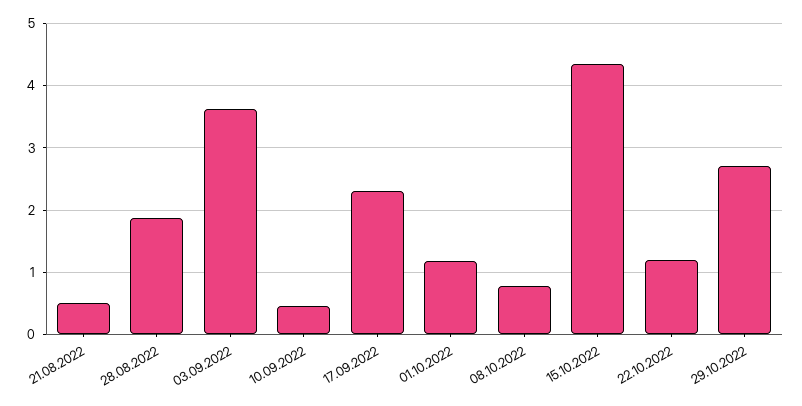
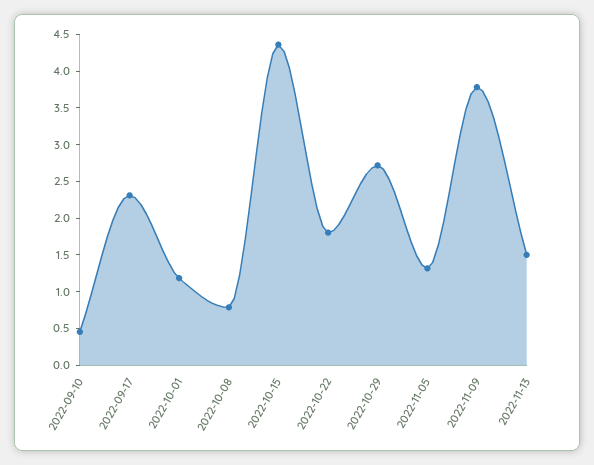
21.08.2022: 0.5 -> none
28.08.2022: 1.9 -> none
03.09.2022: 3.6 -> none
22.10.2022: 1.2 -> 1.75
2022-11-05: none -> 1.25
2022-11-09: none -> 3.75
2022-11-13: none -> 1.5

